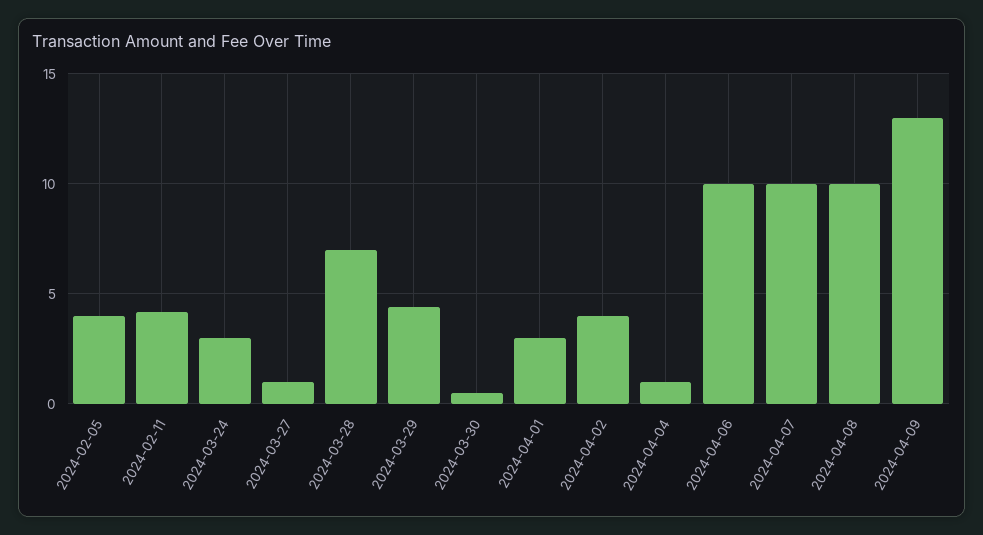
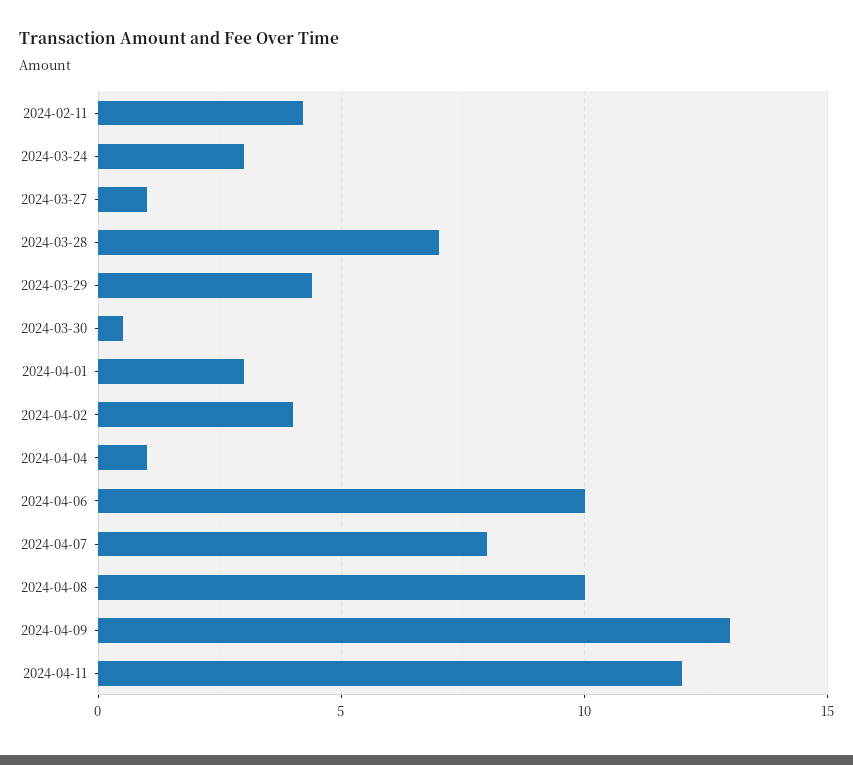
2024-02-05: 4 -> none
2024-04-07: 10 -> 8
2024-04-11: none -> 12

